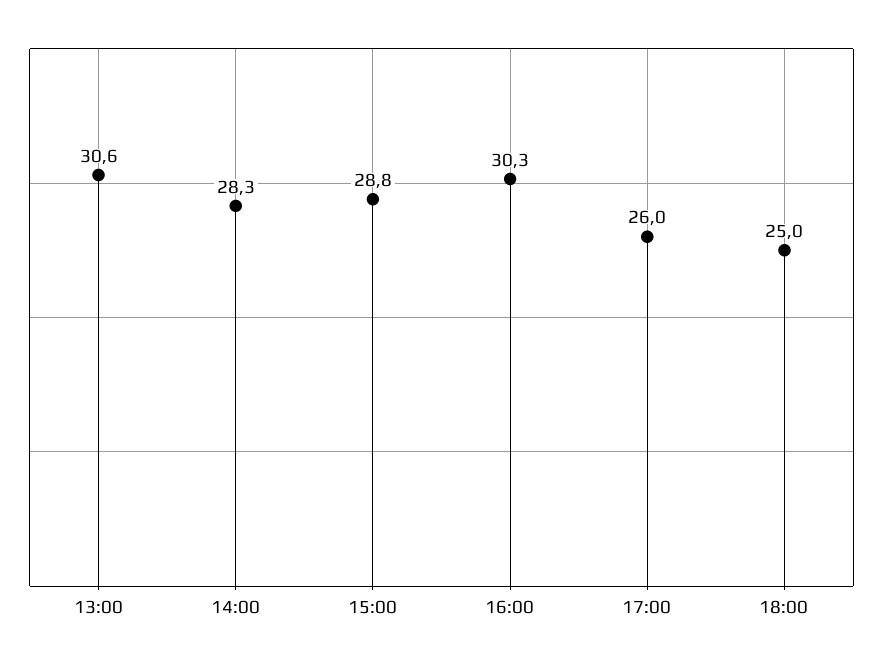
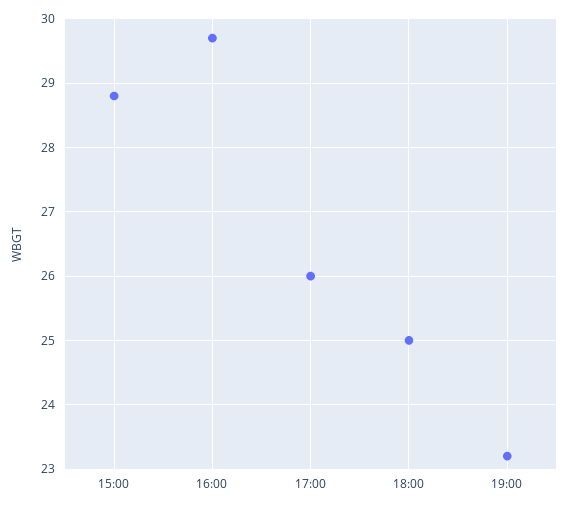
13:00: 30.6 -> none
14:00: 28.3 -> none
16:00: 30.3 -> 29.7
19:00: none -> 23.2

